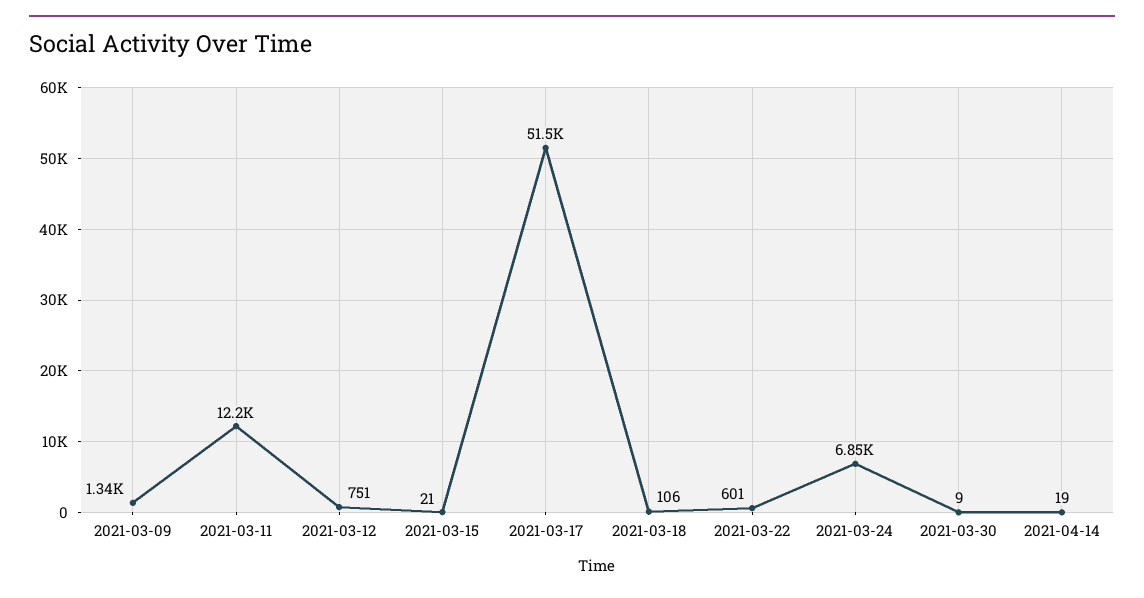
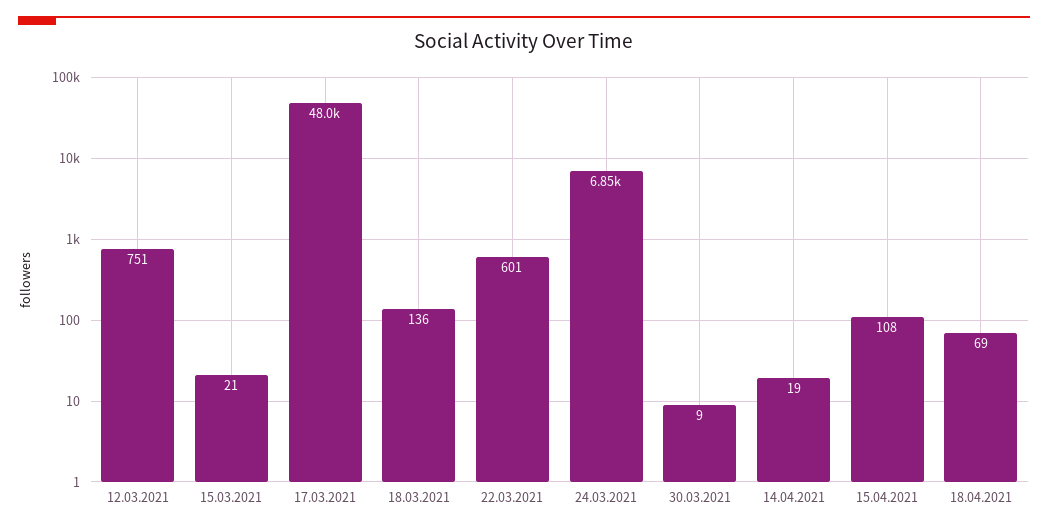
2021-03-09: 1340 -> none
2021-03-11: 12200 -> none
2021-03-17: 51500 -> 48000
2021-03-18: 106 -> 136
15.04.2021: none -> 108
18.04.2021: none -> 69

